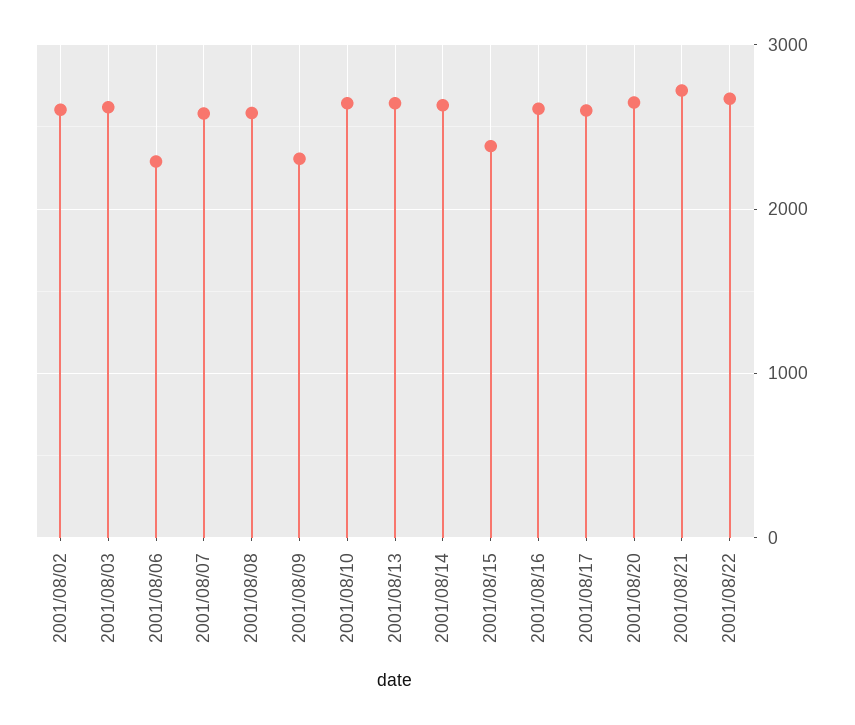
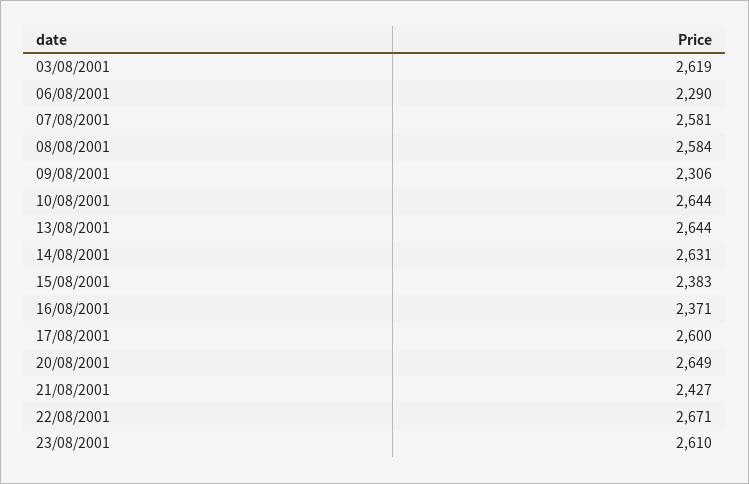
2001/08/02: 2600 -> none
2001/08/16: 2600 -> 2371
2001/08/21: 2700 -> 2427
23/08/2001: none -> 2610

